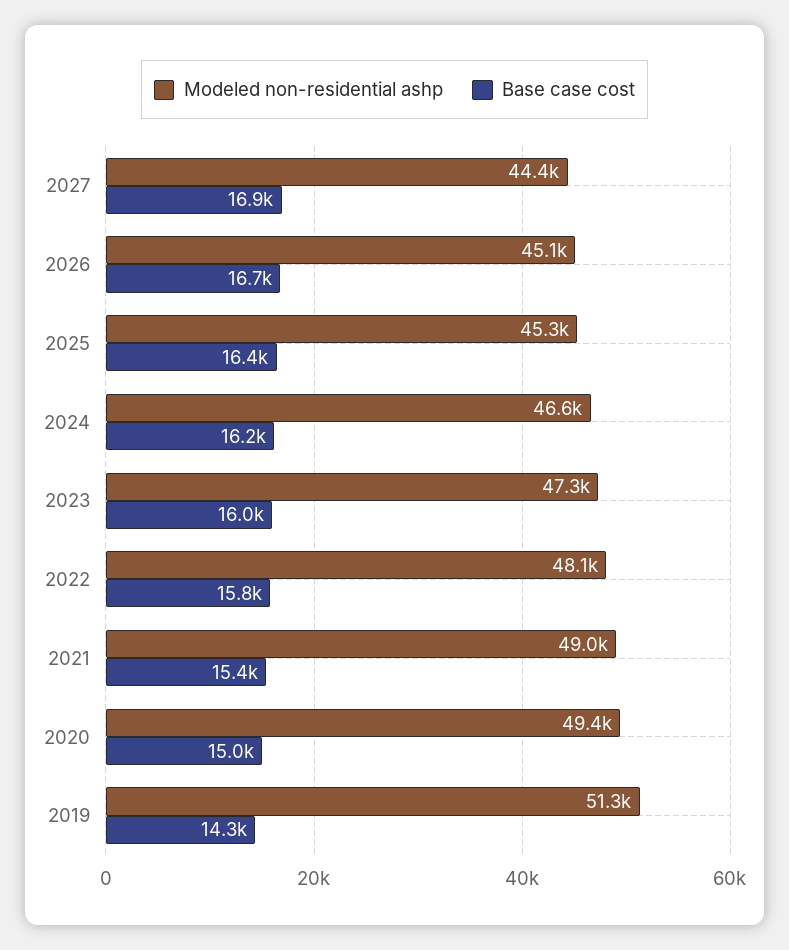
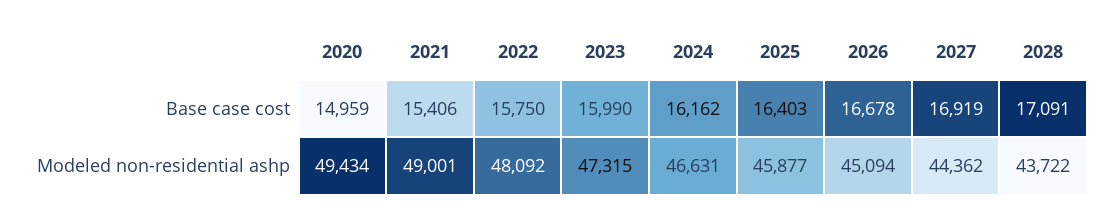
Modeled non-residential ashp, 2025: 45300 -> 45877
Modeled non-residential ashp, 2019: 51300 -> none
Base case cost, 2019: 14300 -> none
Base case cost, 2028: none -> 17091
Modeled non-residential ashp, 2028: none -> 43722

